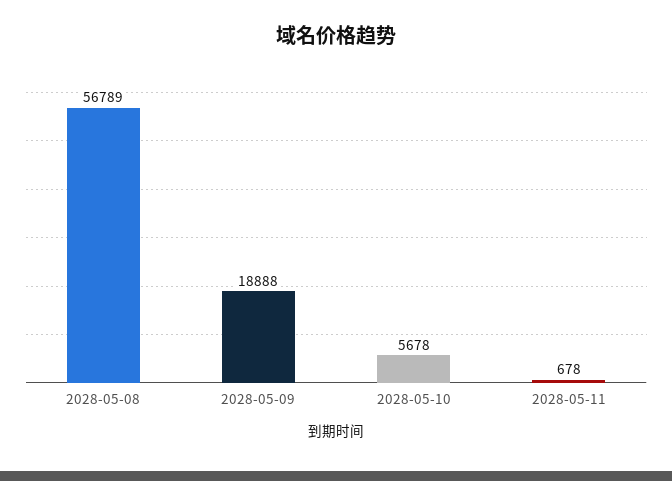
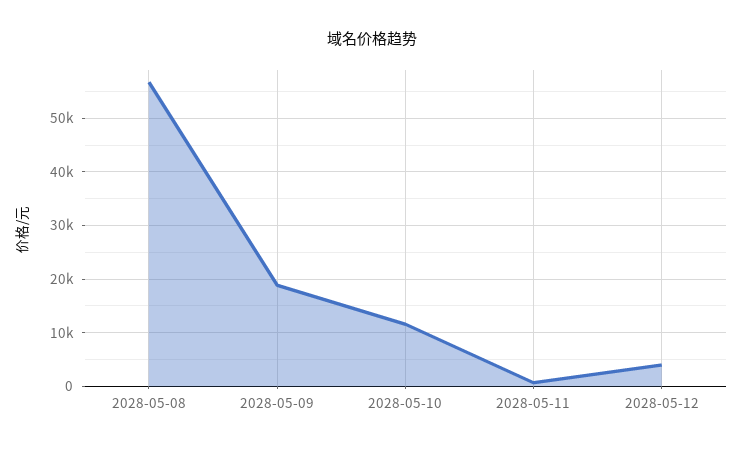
2028-05-10: 5678 -> 12000
2028-05-12: none -> 4000

